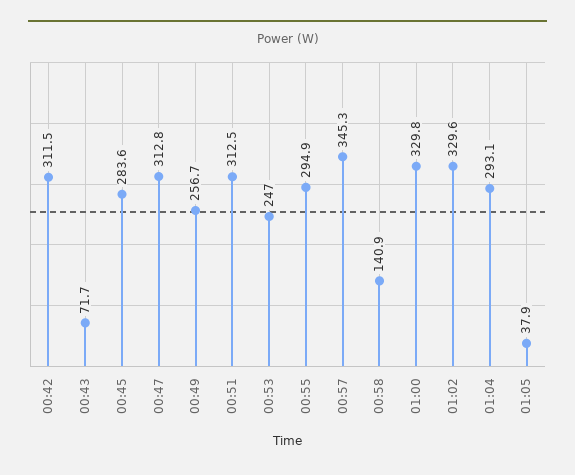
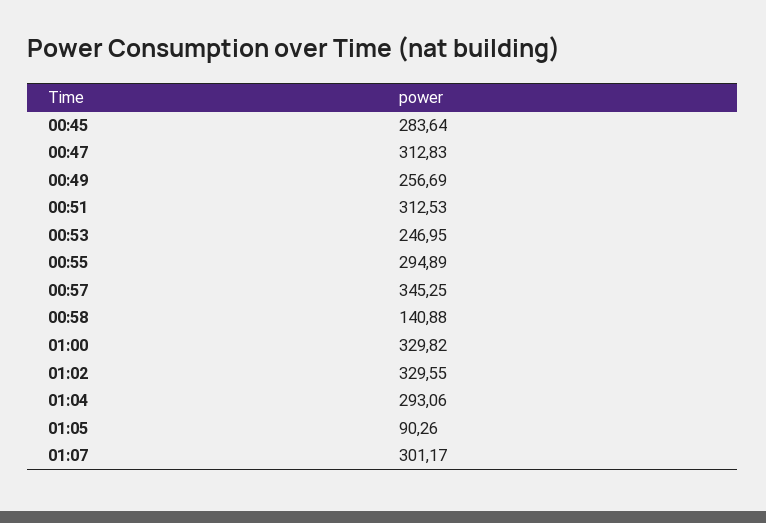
00:42: 311.5 -> none
00:43: 71.7 -> none
01:05: 37.9 -> 90.26
01:07: none -> 301.17

